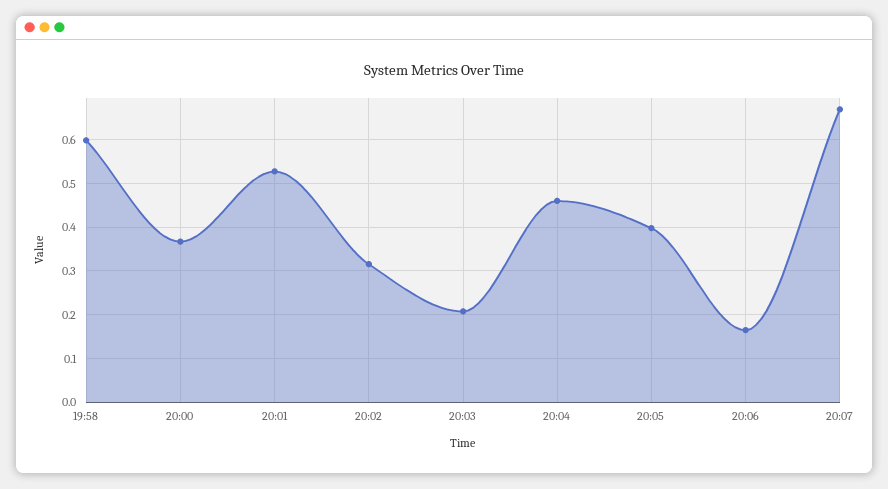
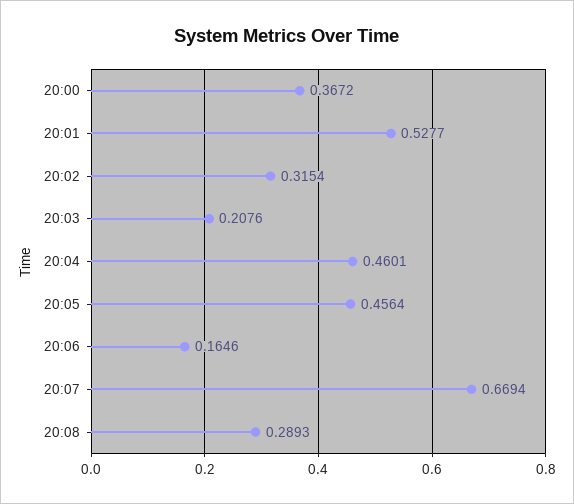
19:58: 0.6 -> none
20:05: 0.4 -> 0.4564
20:08: none -> 0.2893

